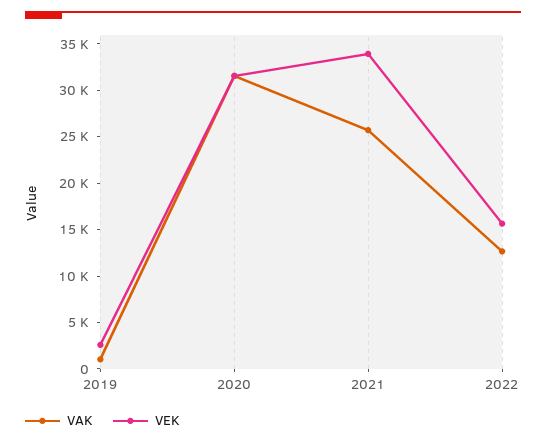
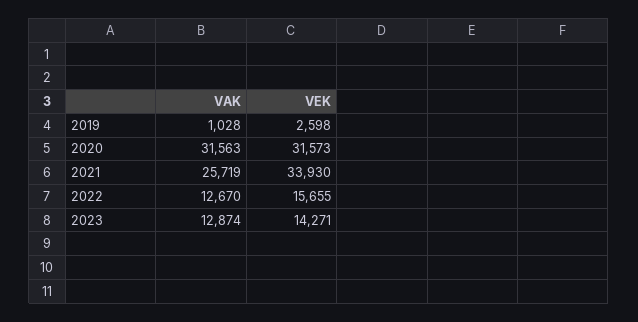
VAK, 2023: none -> 12874
VEK, 2023: none -> 14271

